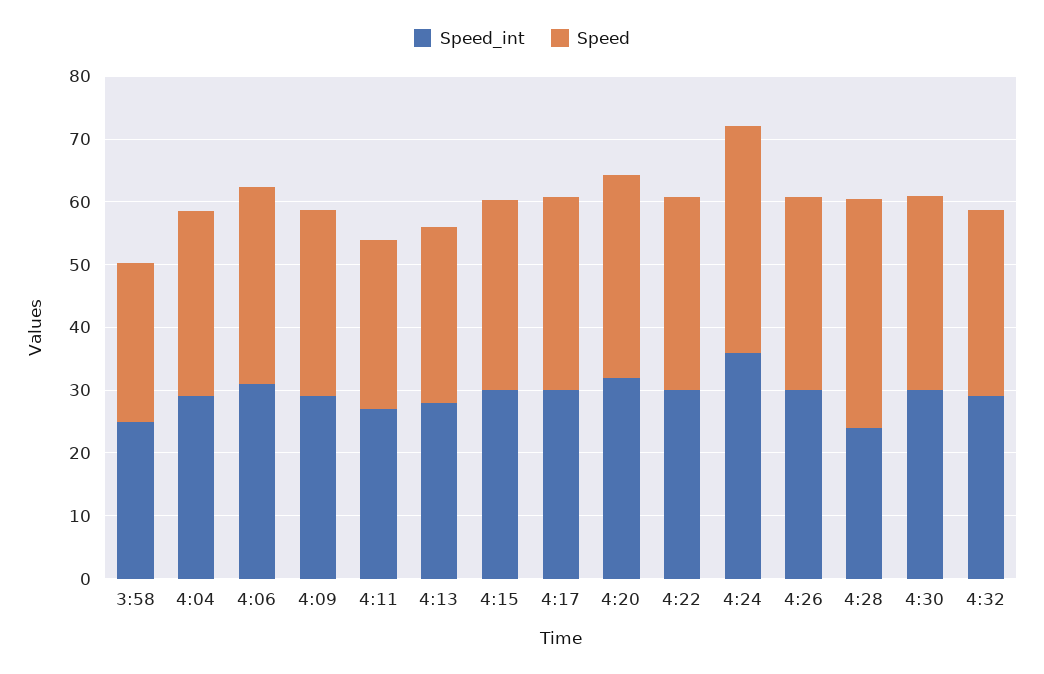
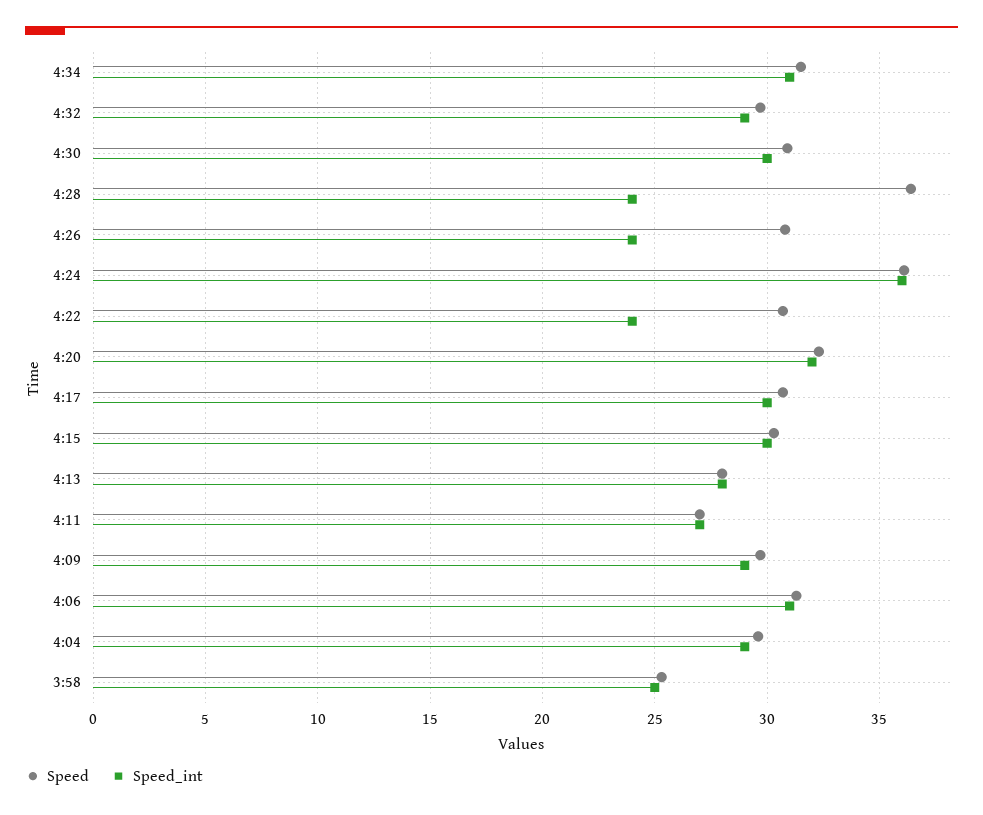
Speed_int, 4:22: 30 -> 24
Speed_int, 4:26: 30 -> 24
Speed, 4:34: none -> 31.5
Speed_int, 4:34: none -> 31

